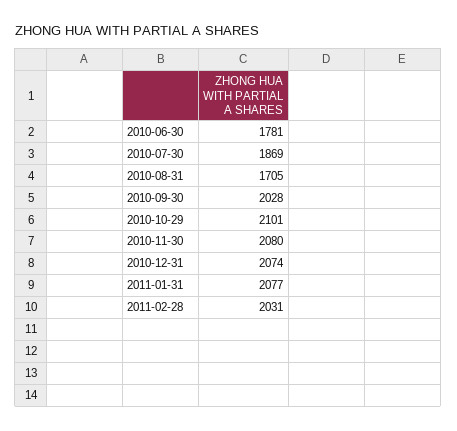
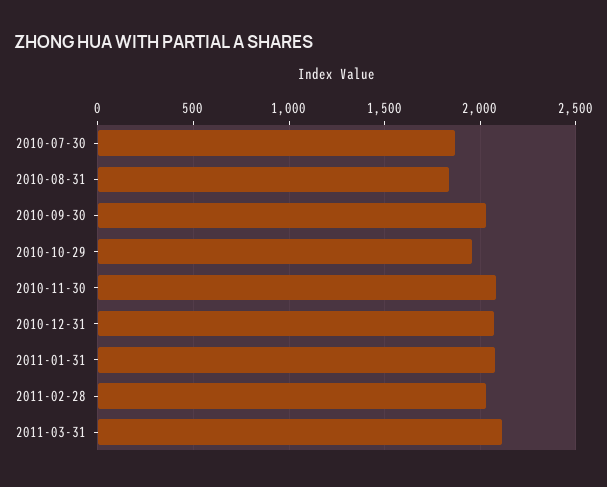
2010-06-30: 1781 -> none
2010-08-31: 1705 -> 1850
2010-10-29: 2101 -> 1950
2011-03-31: none -> 2100

